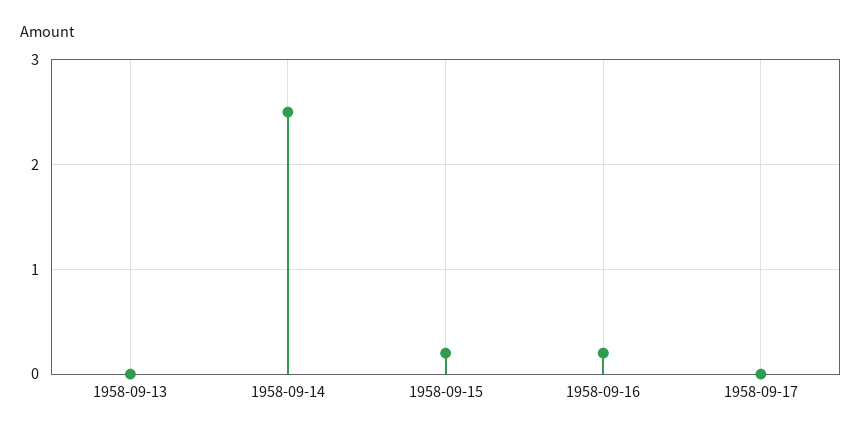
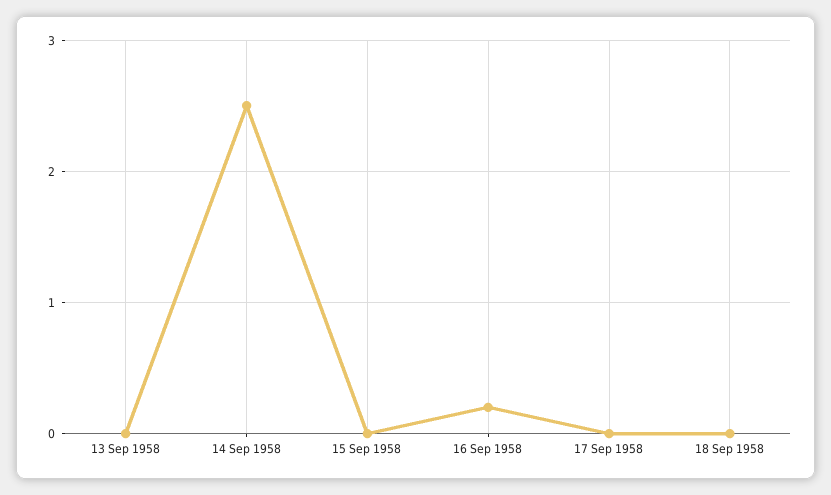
1958-09-15: 0.2 -> 0
18 Sep 1958: none -> 0

